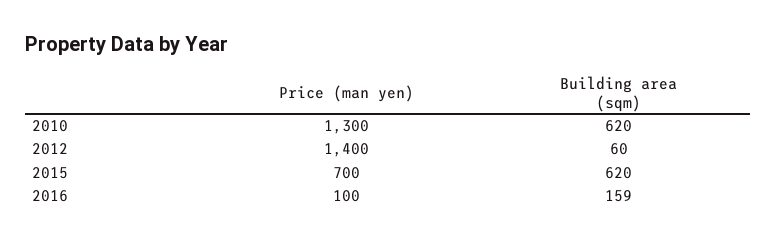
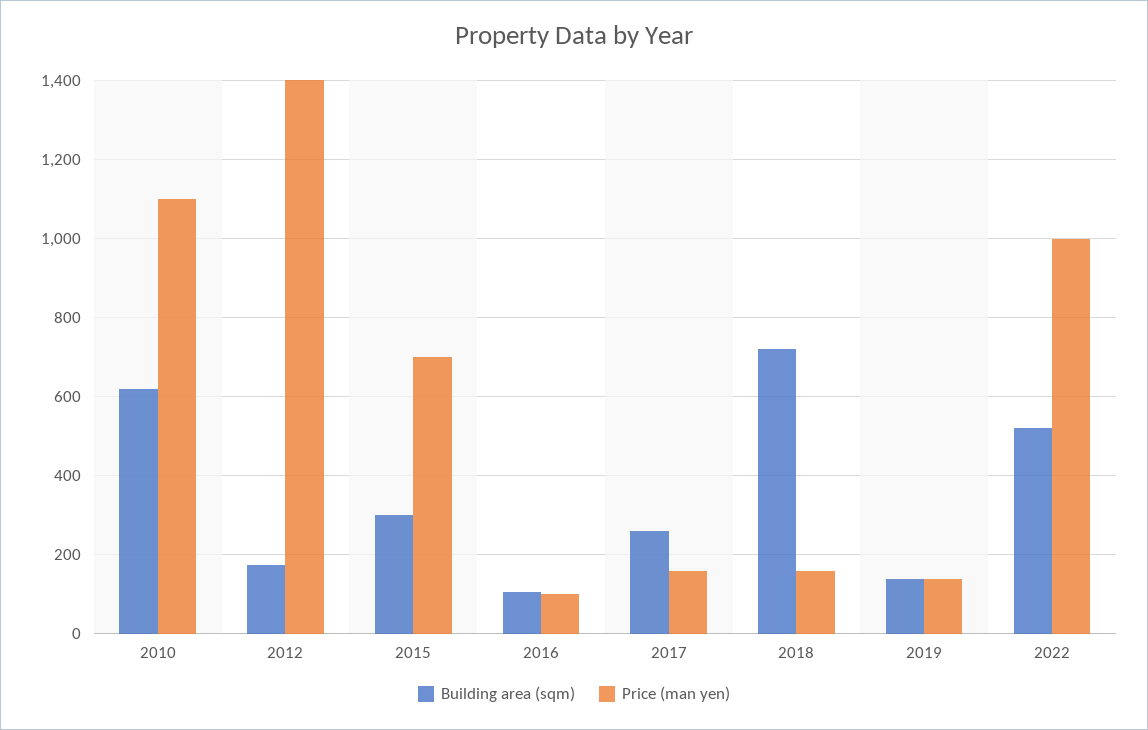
Price (man yen), 2010: 1300 -> 1100
Building area (sqm), 2012: 60 -> 180
Building area (sqm), 2015: 620 -> 300
Building area (sqm), 2016: 159 -> 100
Building area (sqm), 2017: none -> 260
Price (man yen), 2017: none -> 160
Building area (sqm), 2018: none -> 720
Price (man yen), 2018: none -> 160
Building area (sqm), 2019: none -> 140
Price (man yen), 2019: none -> 140
Building area (sqm), 2022: none -> 520
Price (man yen), 2022: none -> 1000

